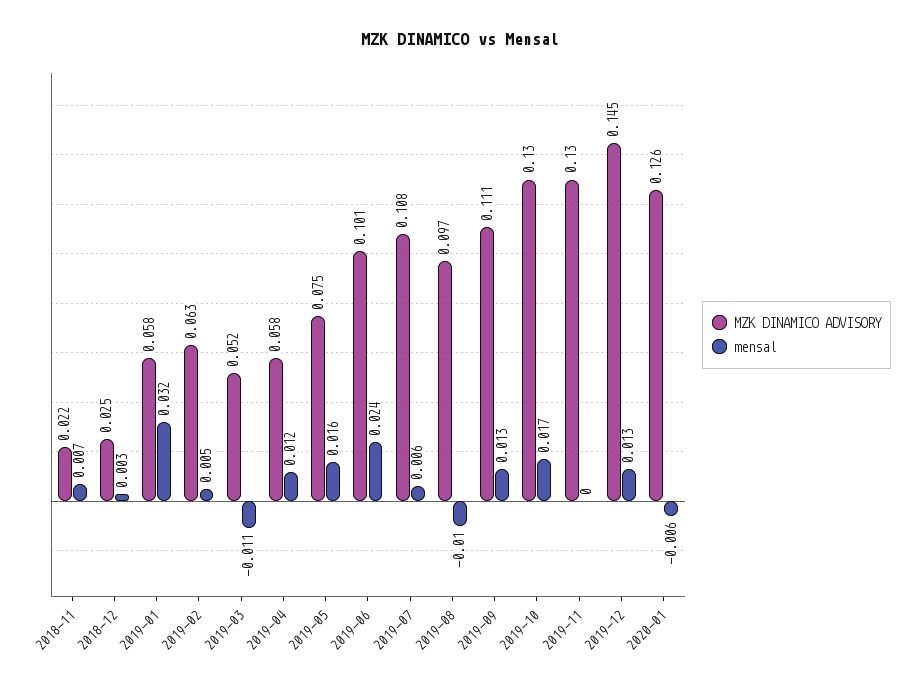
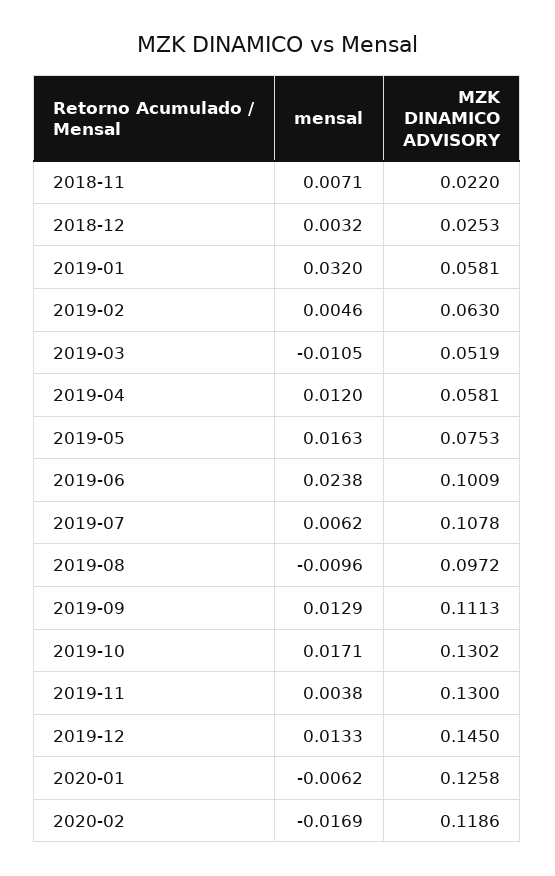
mensal, 2019-11: 0 -> 0.0038
mensal, 2020-02: none -> -0.0169
MZK DINAMICO ADVISORY, 2020-02: none -> 0.1186

